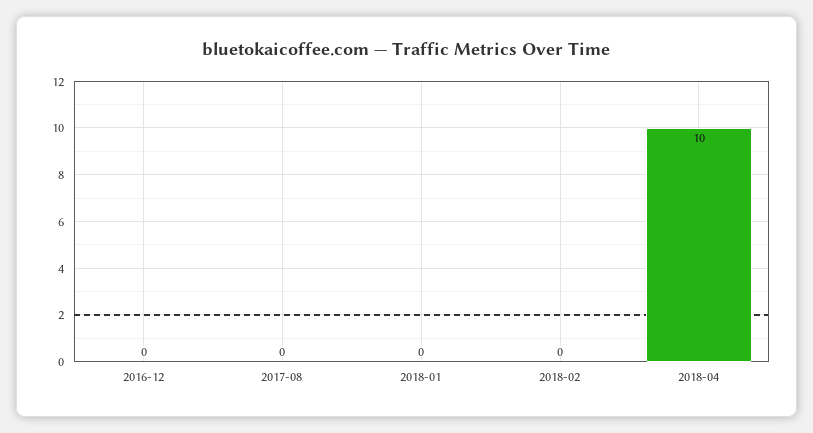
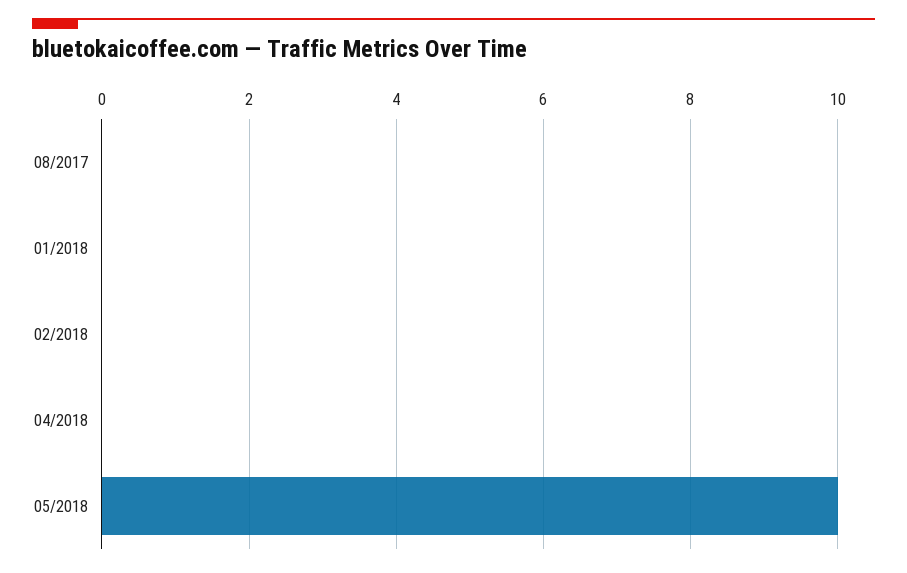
2016-12: 0 -> none
2018-04: 10 -> 0
05/2018: none -> 10

